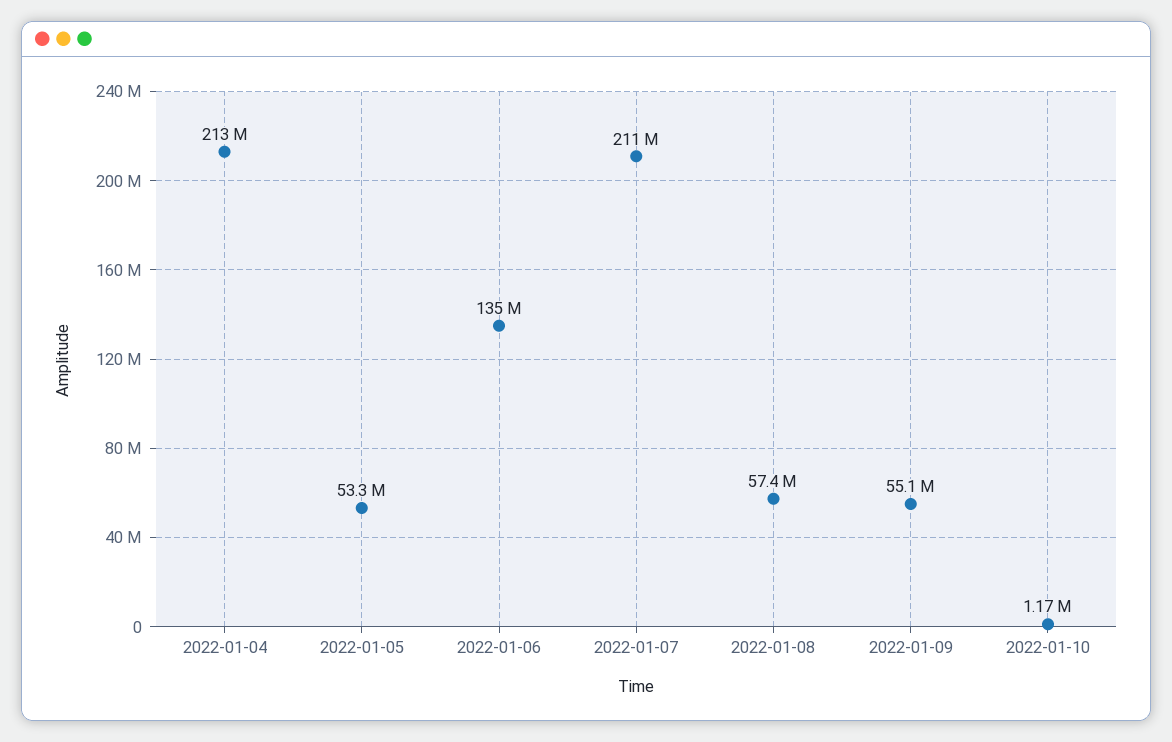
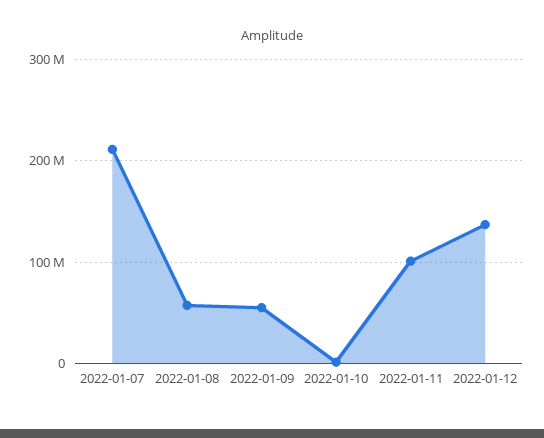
2022-01-04: 213000000 -> none
2022-01-05: 53300000 -> none
2022-01-06: 135000000 -> none
2022-01-11: none -> 100000000
2022-01-12: none -> 140000000

